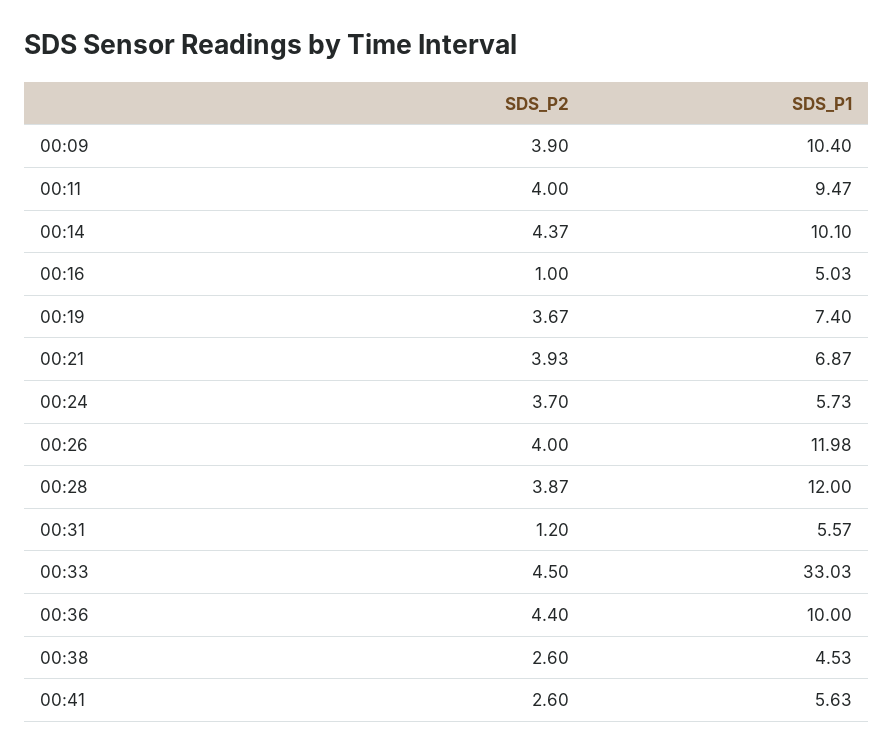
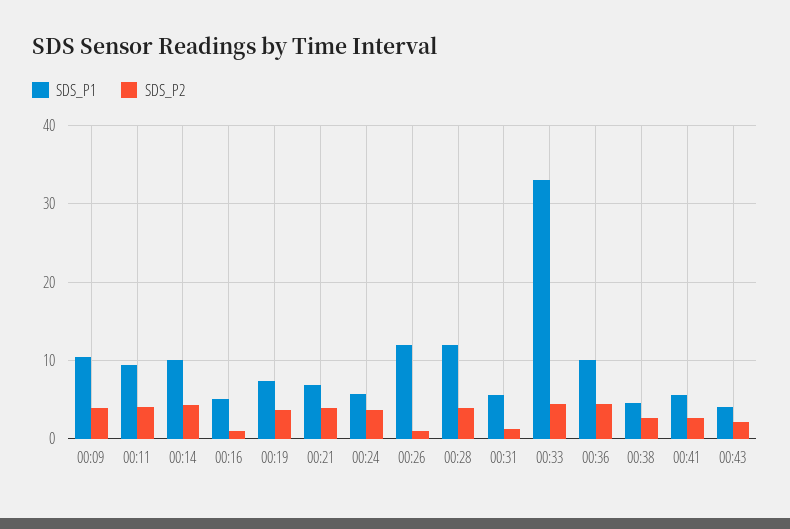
SDS_P2, 00:26: 4 -> 1
SDS_P1, 00:43: none -> 4
SDS_P2, 00:43: none -> 2

